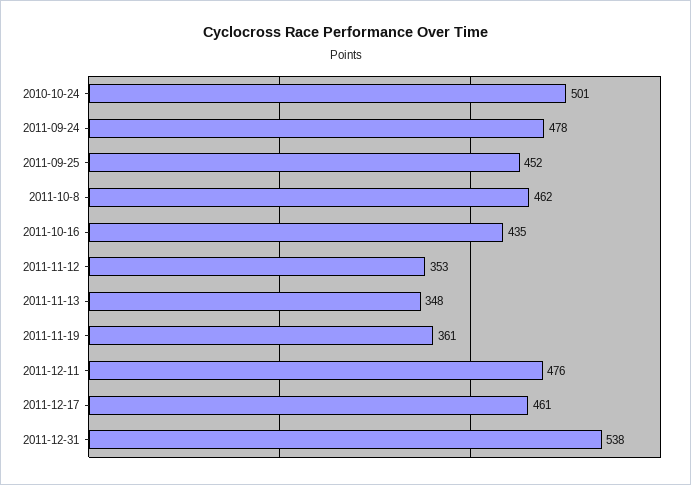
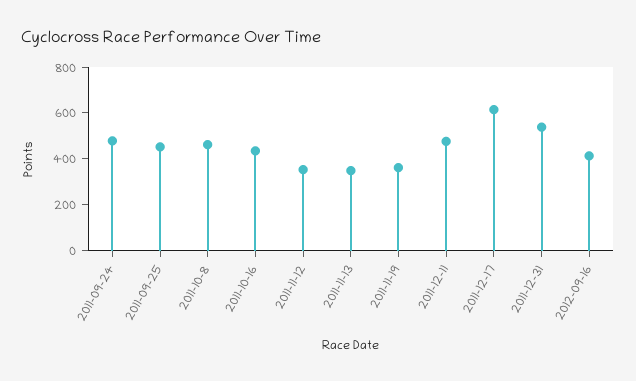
2010-10-24: 501 -> none
2011-12-17: 461 -> 600
2012-09-16: none -> 400

